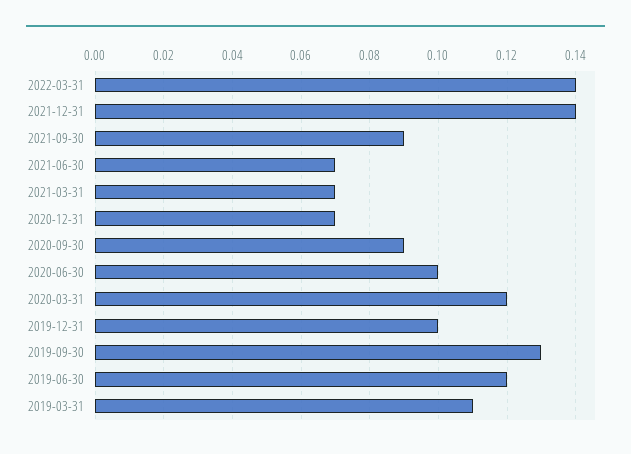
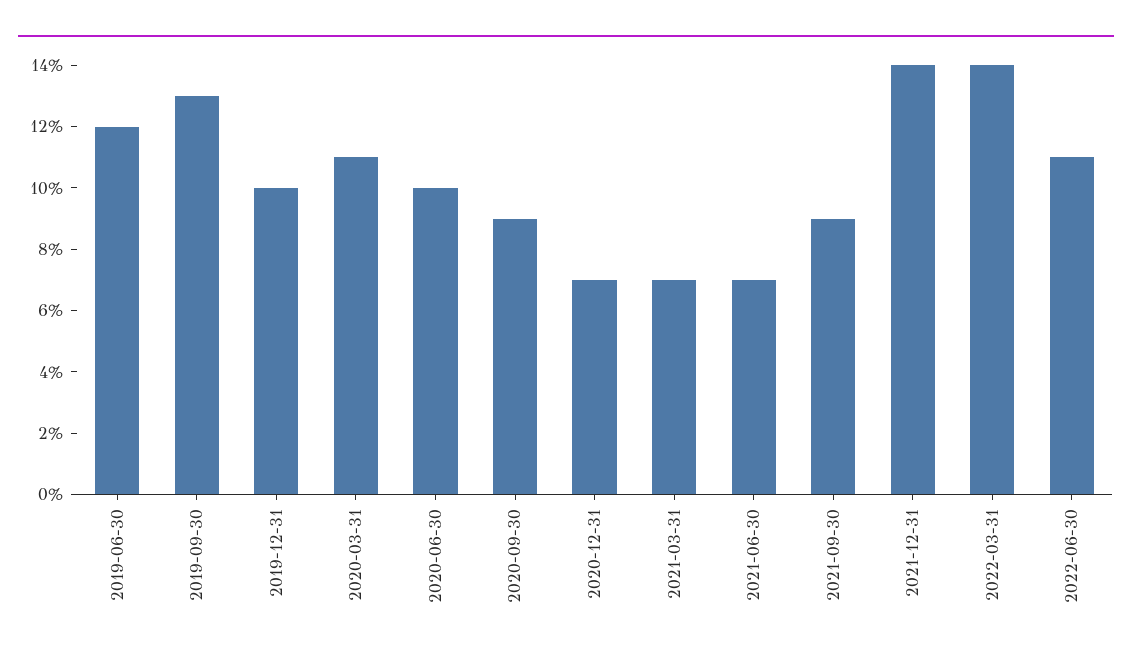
2020-03-31: 0.12 -> 0.11
2019-03-31: 0.11 -> none
2022-06-30: none -> 0.11

